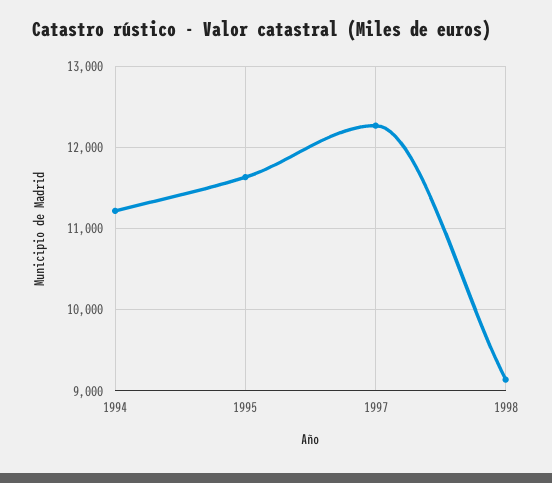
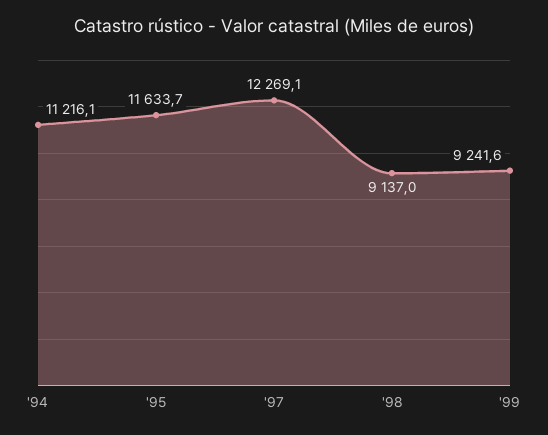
'99: none -> 9241.6

